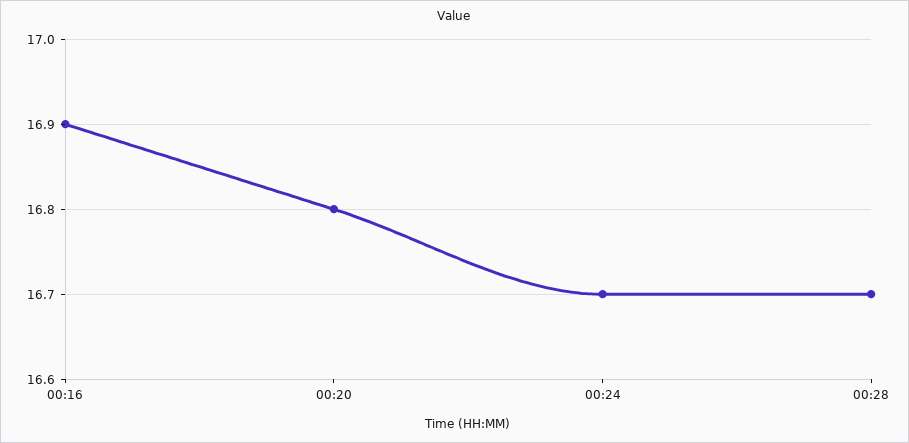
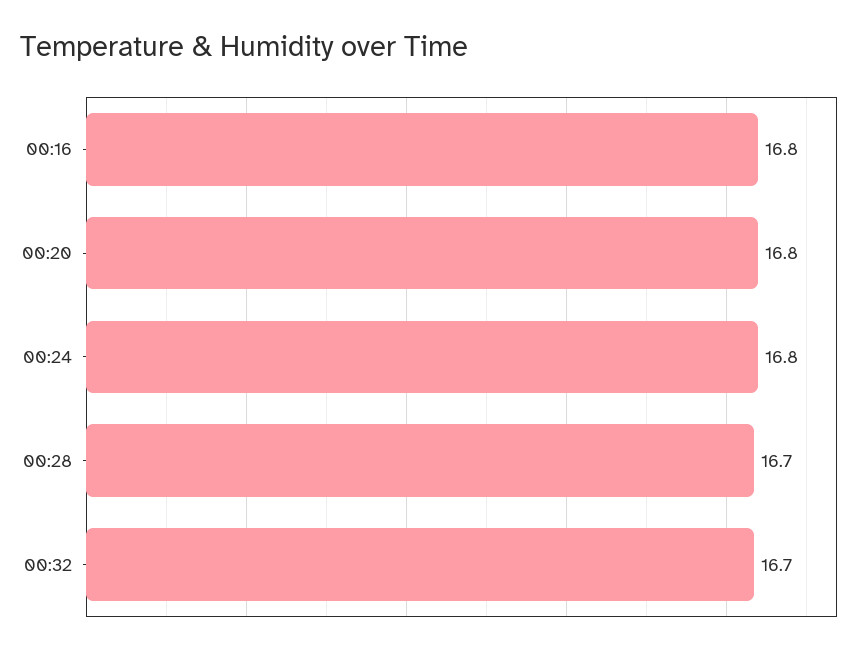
00:16: 16.9 -> 16.8
00:24: 16.7 -> 16.8
00:32: none -> 16.7

